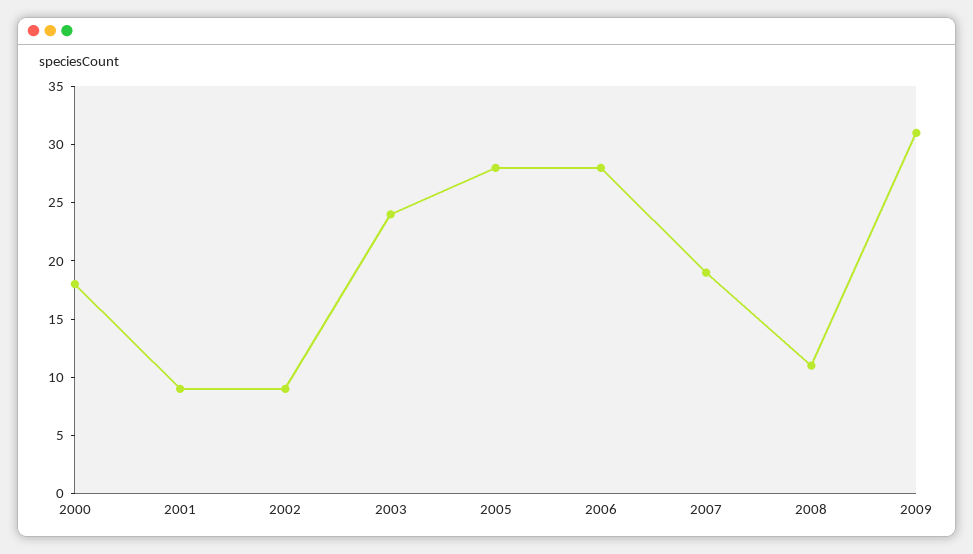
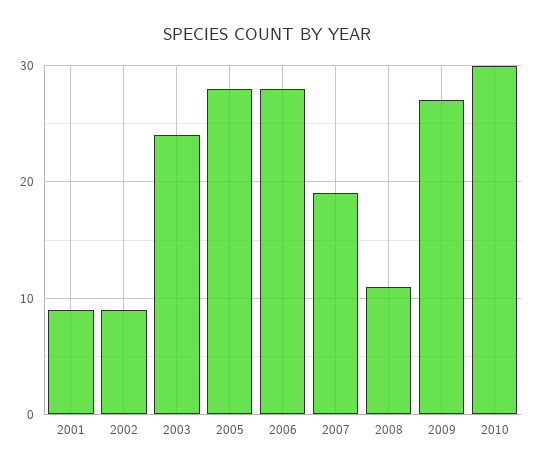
2000: 18 -> none
2009: 31 -> 27
2010: none -> 30

